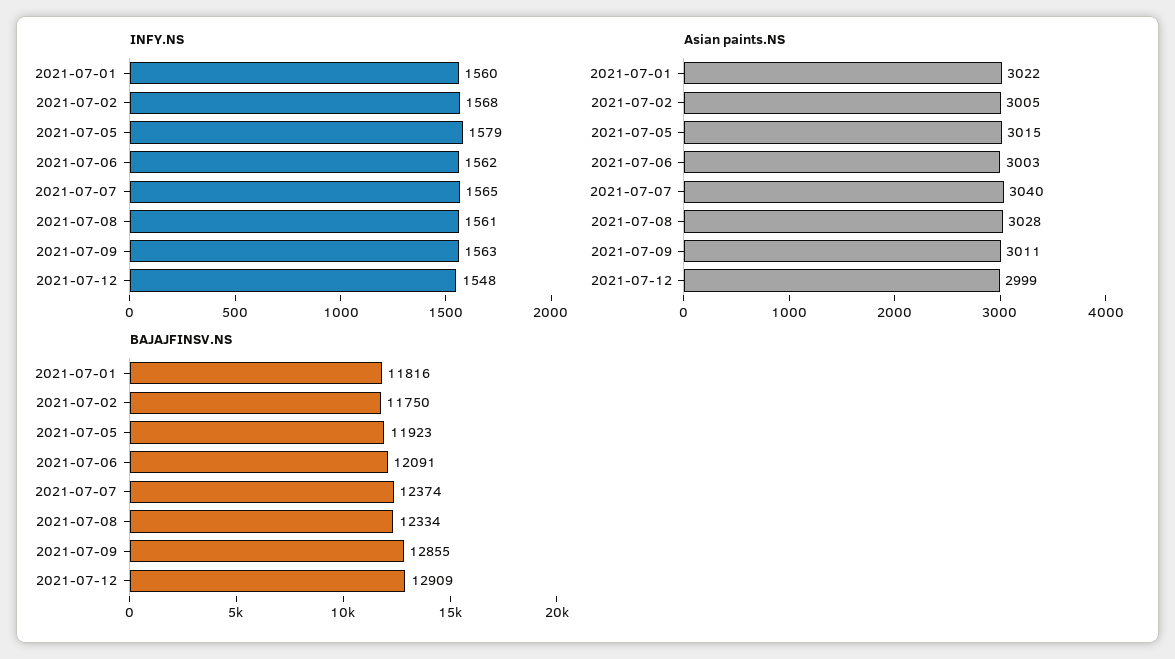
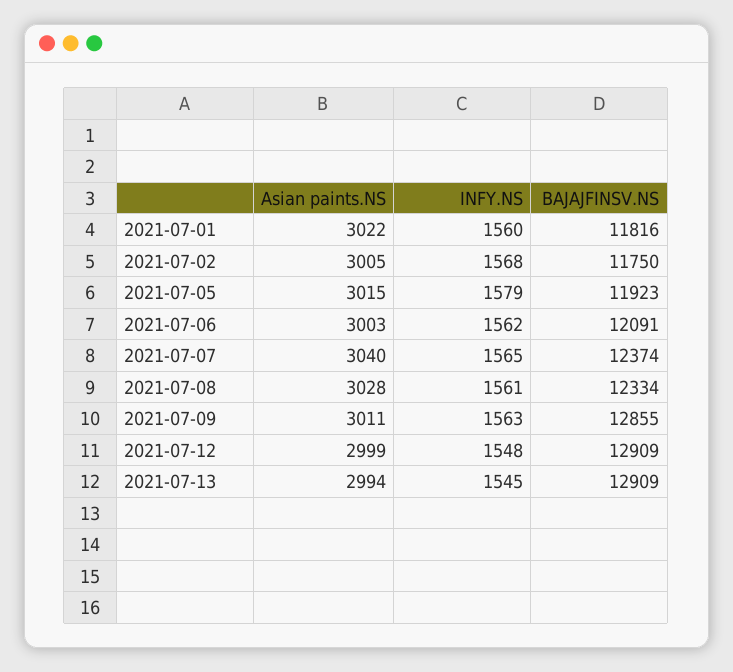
Asian paints.NS, 2021-07-13: none -> 2994
INFY.NS, 2021-07-13: none -> 1545
BAJAJFINSV.NS, 2021-07-13: none -> 12909

